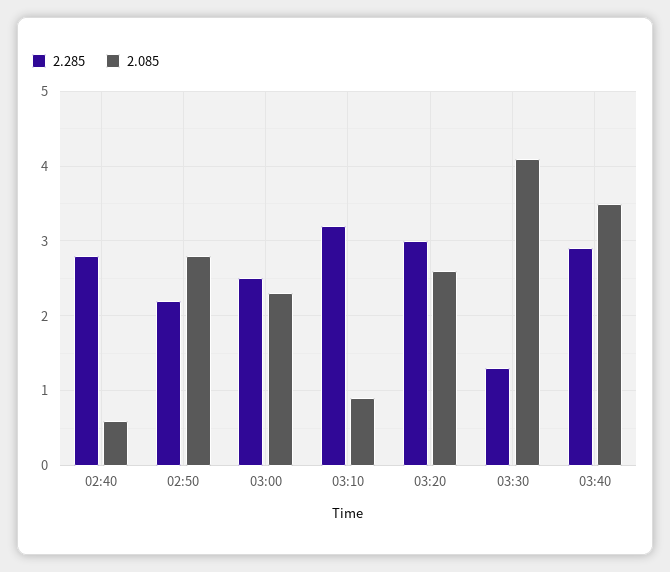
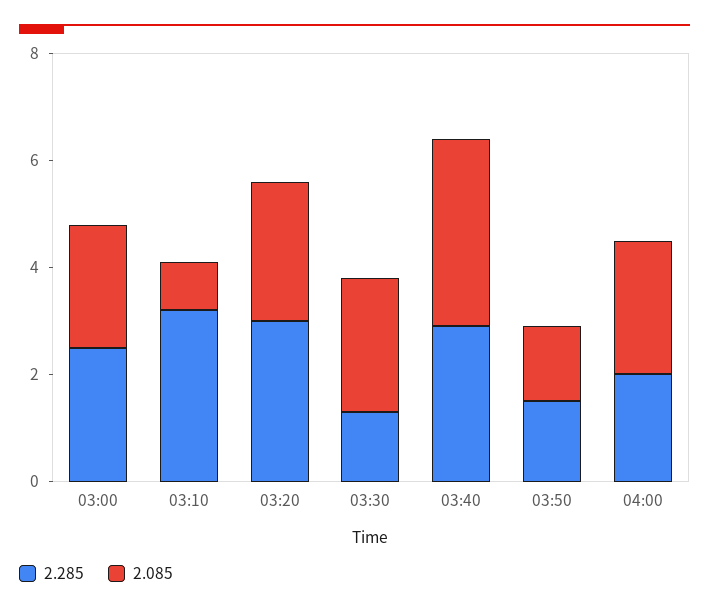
2.285, 02:40: 2.8 -> none
2.085, 02:40: 0.6 -> none
2.285, 02:50: 2.2 -> none
2.085, 02:50: 2.8 -> none
2.085, 03:30: 4.1 -> 2.5
2.285, 03:50: none -> 1.5
2.085, 03:50: none -> 1.5
2.285, 04:00: none -> 2
2.085, 04:00: none -> 2.5

